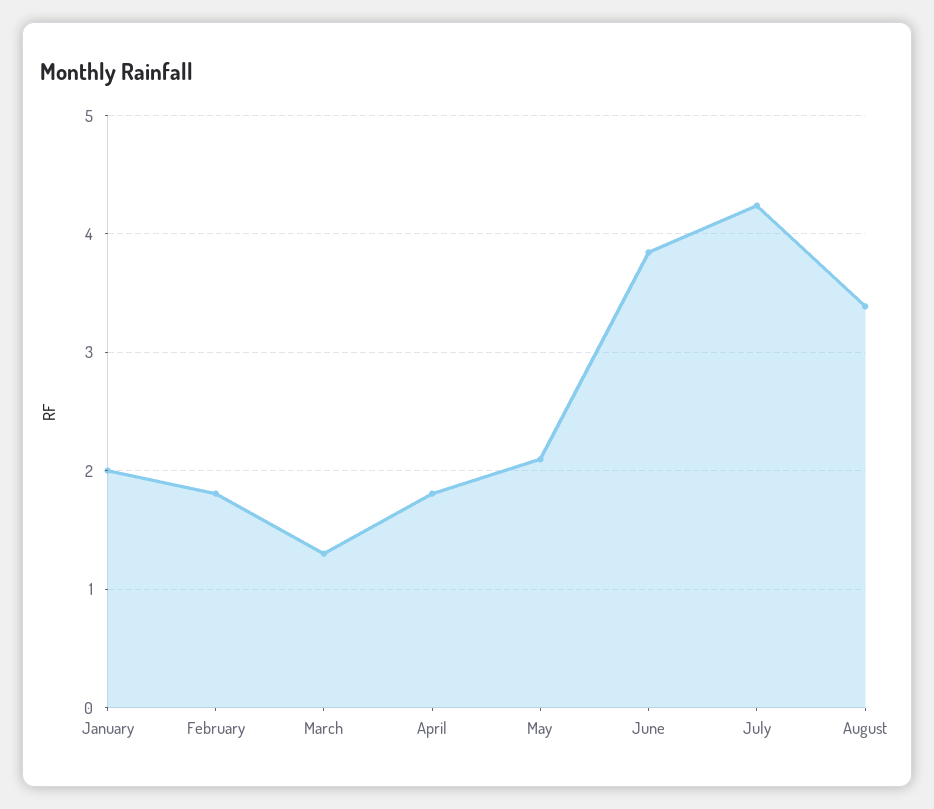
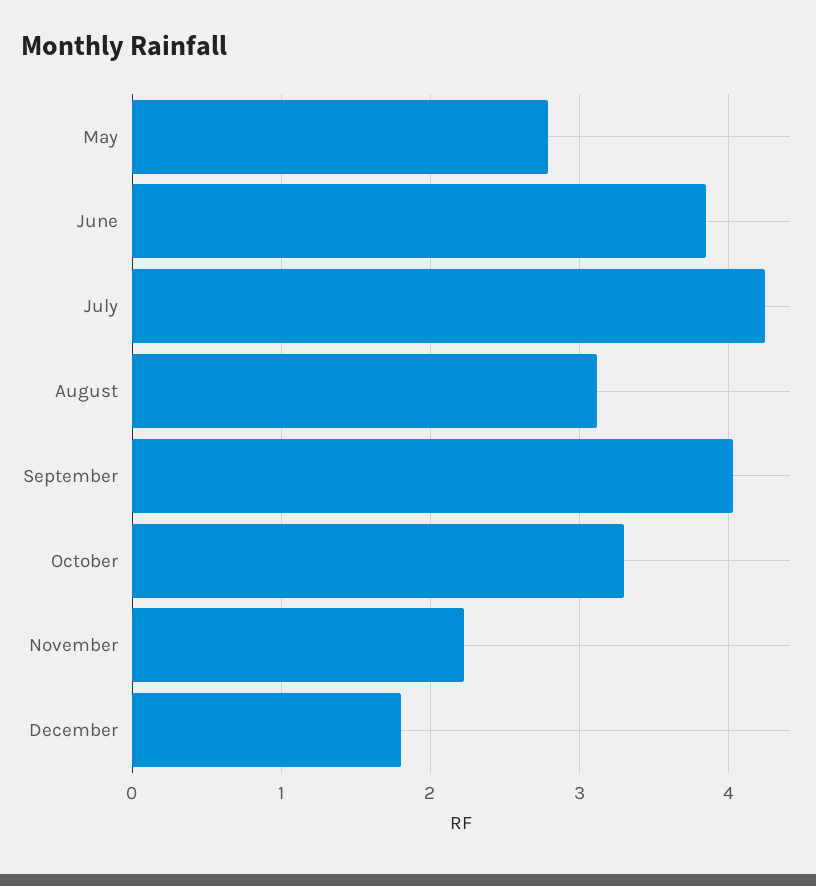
January: 2 -> none
February: 1.8 -> none
March: 1.3 -> none
April: 1.8 -> none
May: 2.1 -> 2.8
August: 3.4 -> 3.1
September: none -> 4
October: none -> 3.3
November: none -> 2.2
December: none -> 1.8

